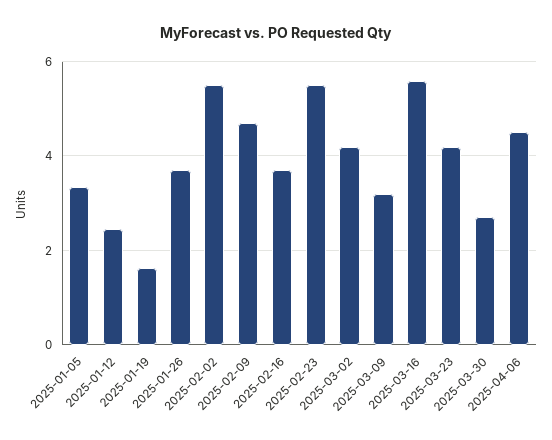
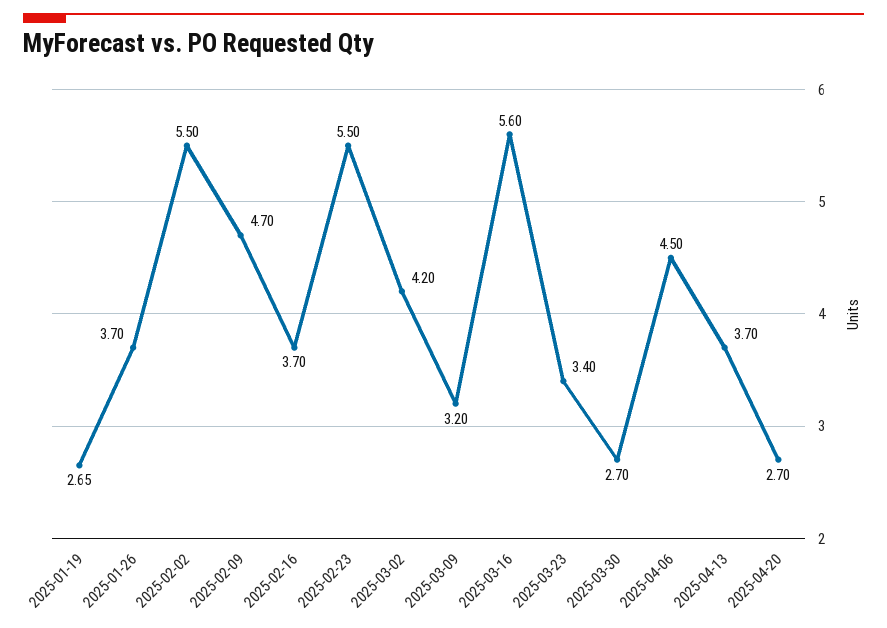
2025-01-05: 3.4 -> none
2025-01-12: 2.4 -> none
2025-01-19: 1.6 -> 2.65
2025-03-23: 4.2 -> 3.4
2025-04-13: none -> 3.7
2025-04-20: none -> 2.7

